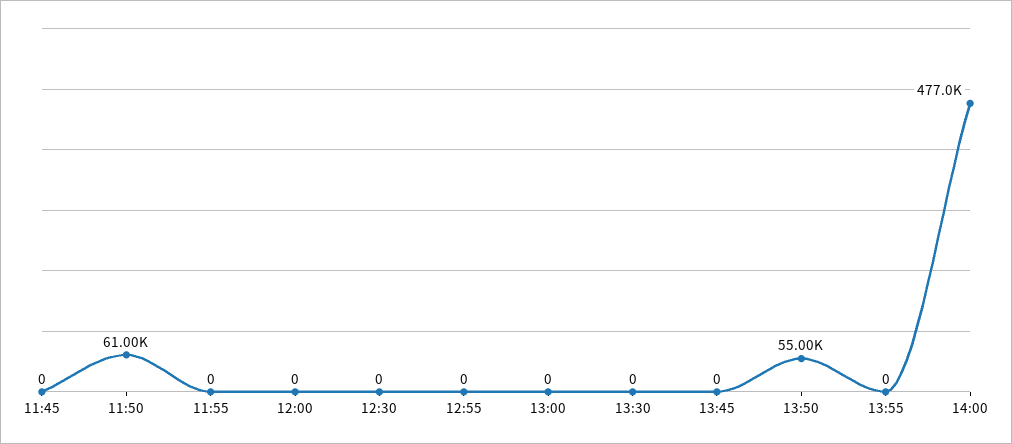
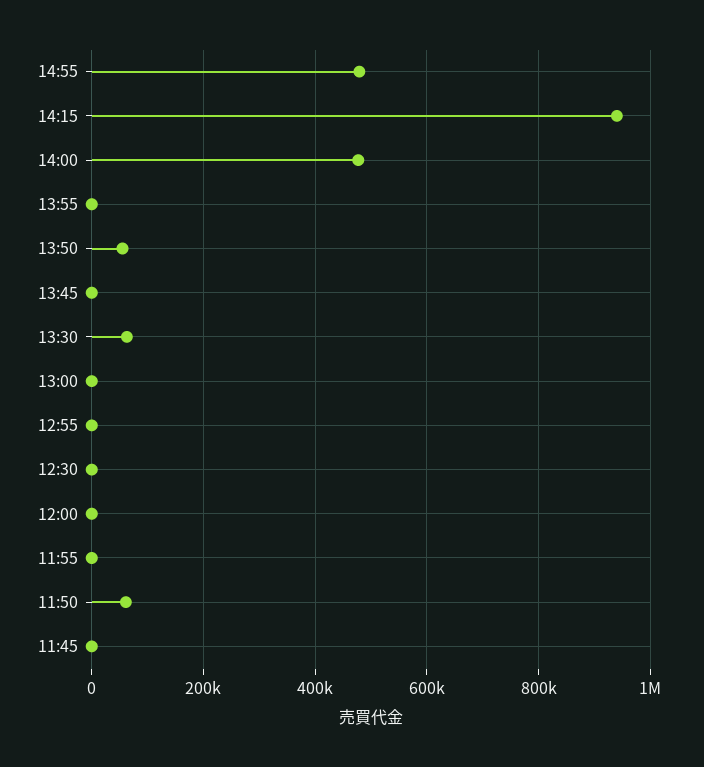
13:30: 0 -> 60000
14:55: none -> 480000
14:15: none -> 940000

